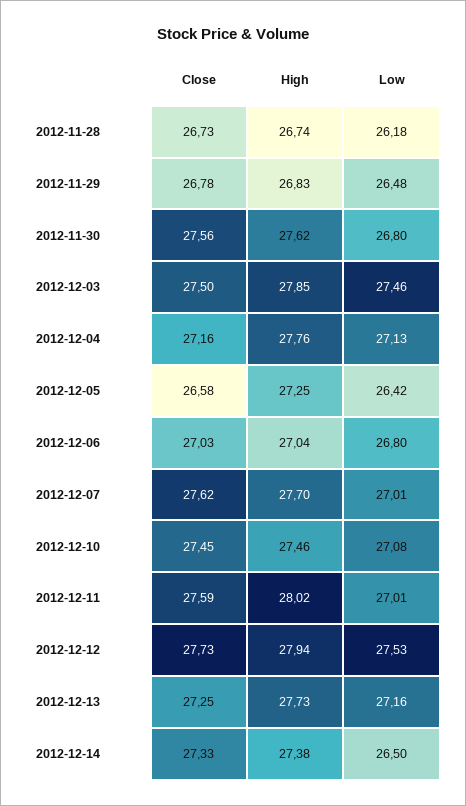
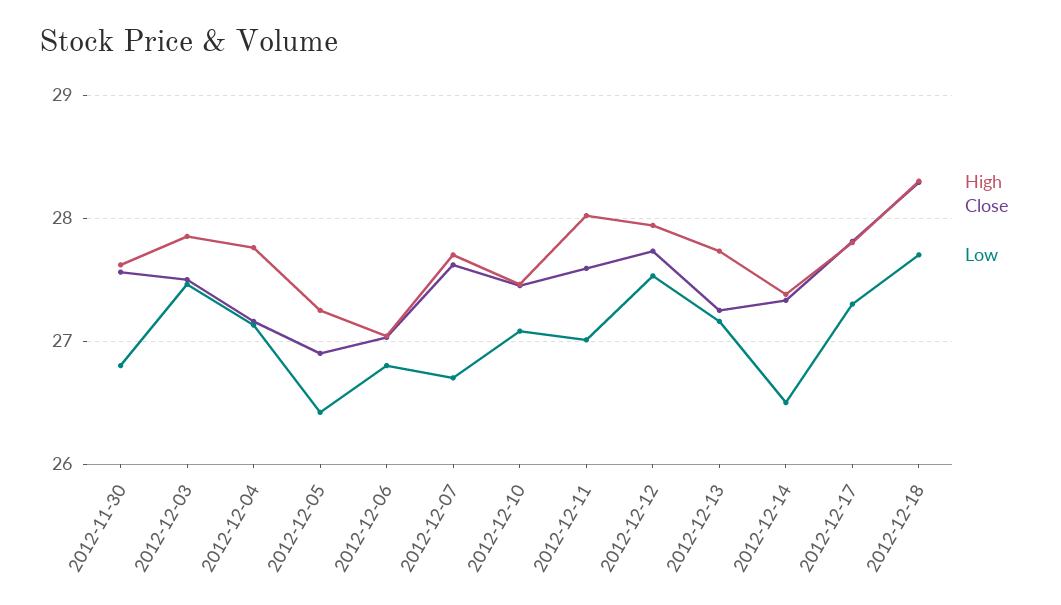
Close, 2012-11-28: 26.73 -> none
High, 2012-11-28: 26.74 -> none
Low, 2012-11-28: 26.18 -> none
Close, 2012-11-29: 26.78 -> none
High, 2012-11-29: 26.83 -> none
Low, 2012-11-29: 26.48 -> none
Close, 2012-12-05: 26.58 -> 26.9
Low, 2012-12-07: 27.01 -> 26.7
High, 2012-12-17: none -> 27.8
Close, 2012-12-17: none -> 27.8
Low, 2012-12-17: none -> 27.3
High, 2012-12-18: none -> 28.3
Close, 2012-12-18: none -> 28.3
Low, 2012-12-18: none -> 27.7

